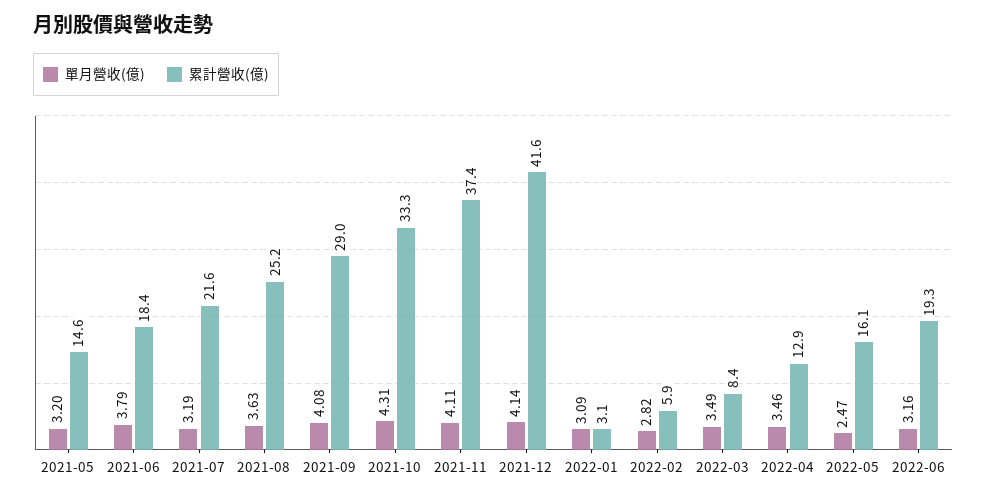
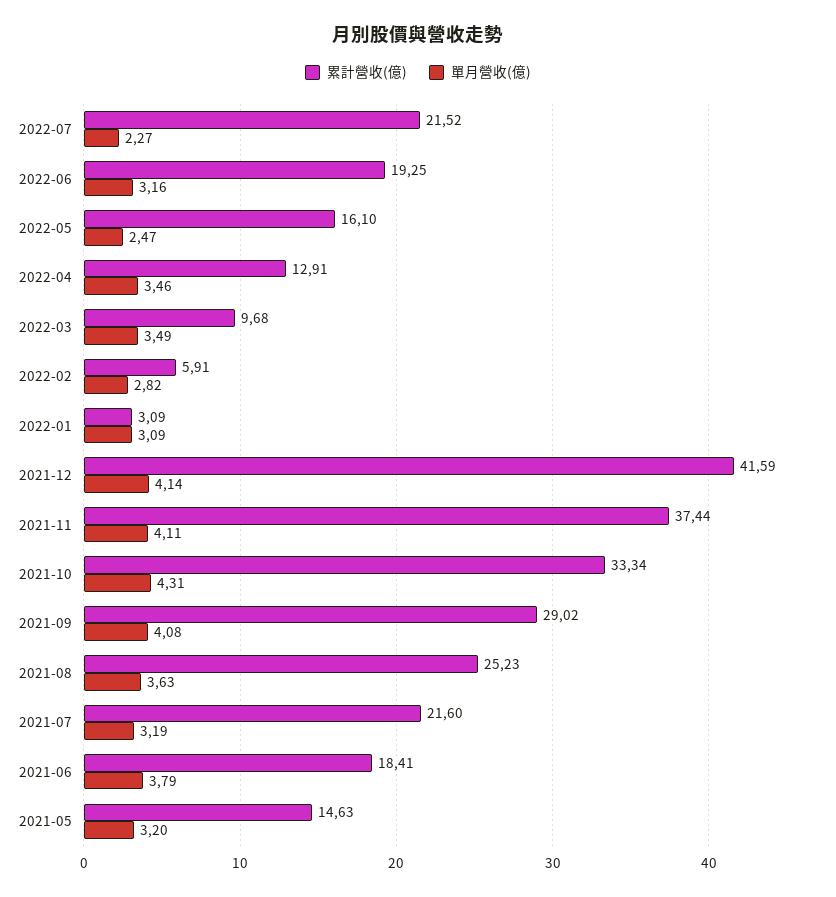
累計營收(億), 2022-03: 8.4 -> 9.68
累計營收(億), 2022-07: none -> 21.52
單月營收(億), 2022-07: none -> 2.27

